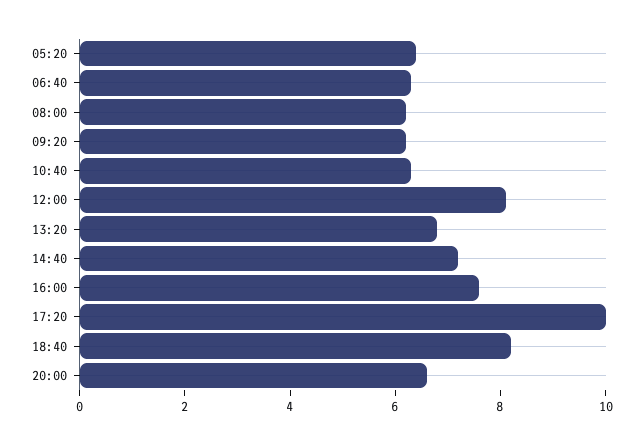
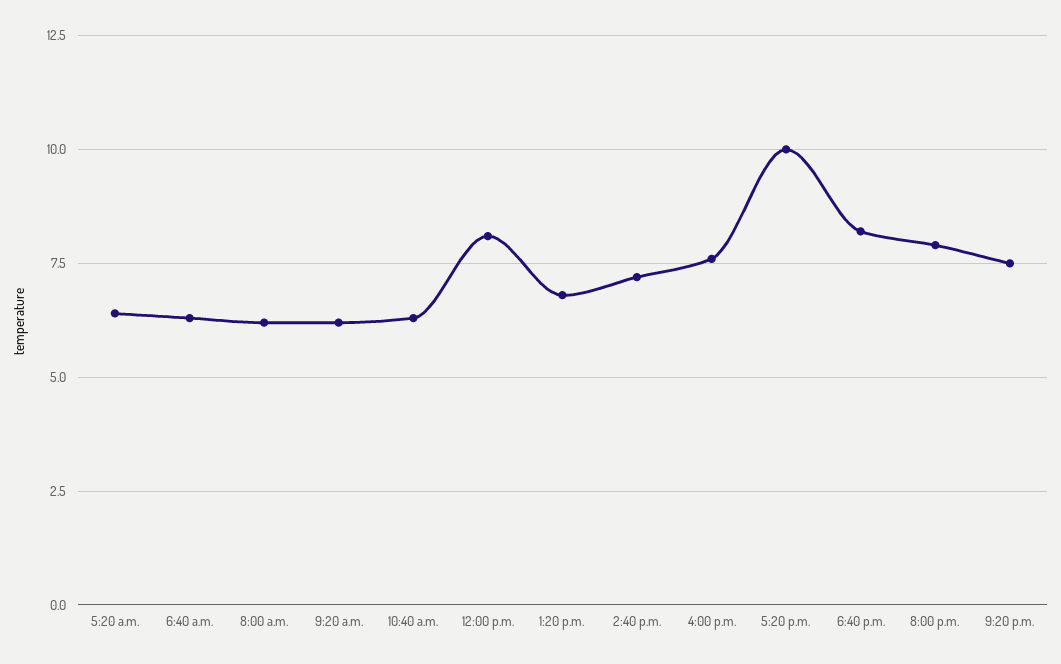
20:00: 6.5 -> 8
9:20 p.m.: none -> 7.5

